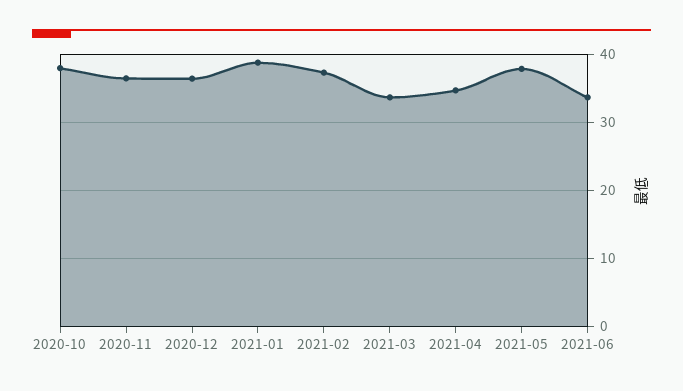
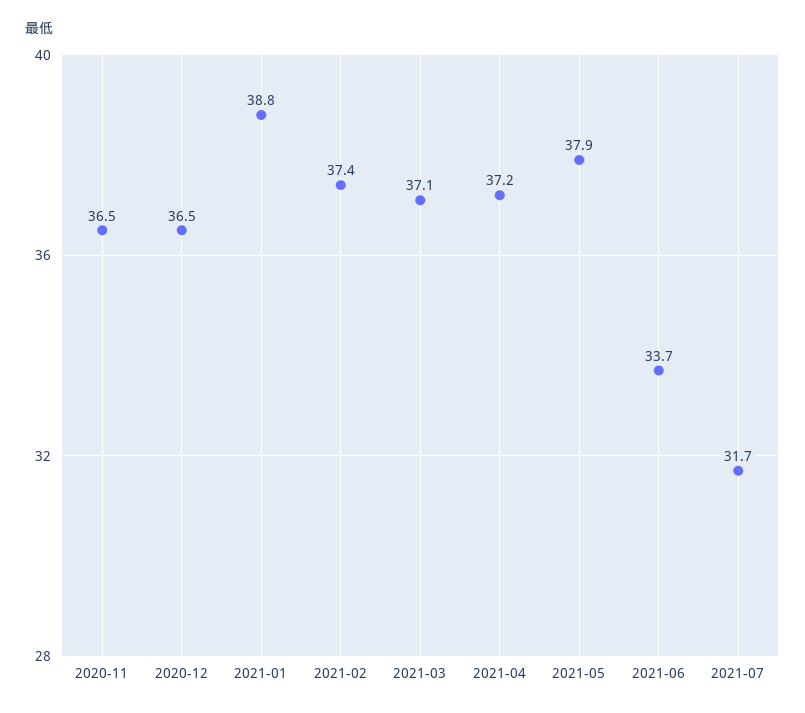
2020-10: 38 -> none
2021-03: 34 -> 37.1
2021-04: 35 -> 37.2
2021-07: none -> 31.7

